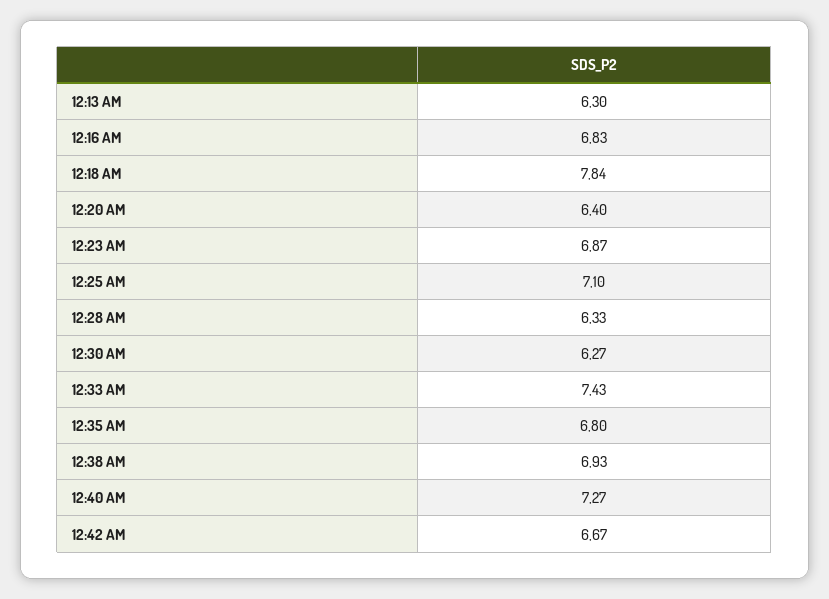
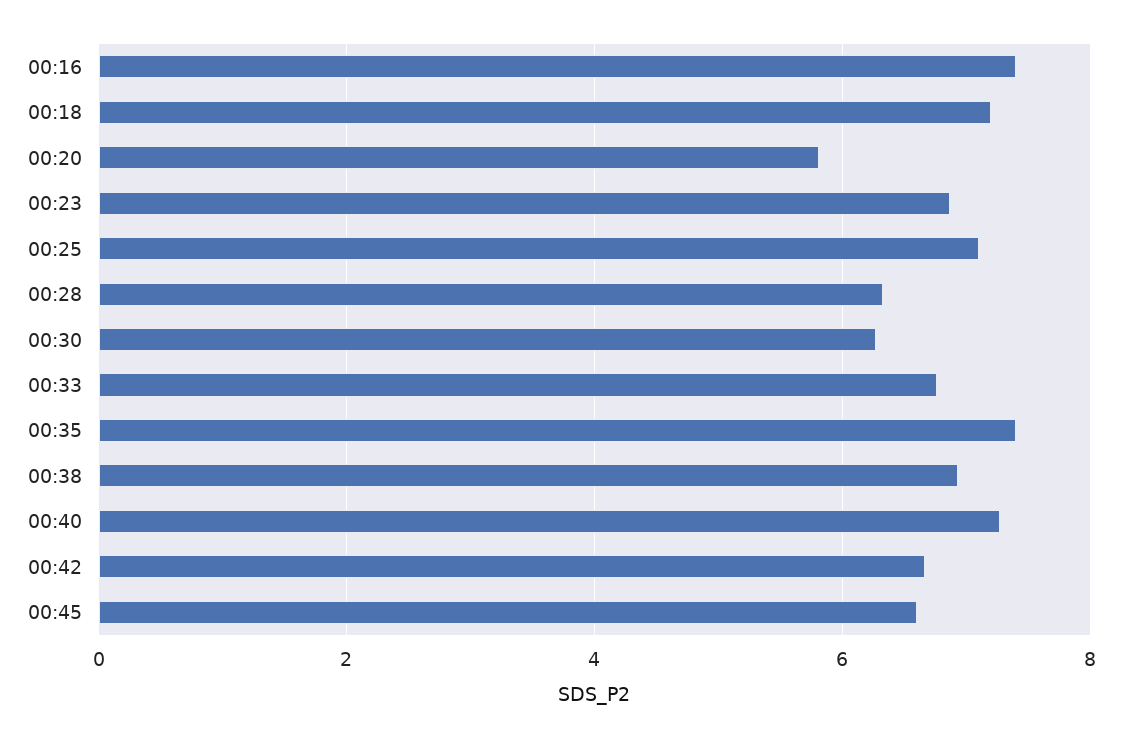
12:13 AM: 6.3 -> none
12:16 AM: 6.83 -> 7.4
12:18 AM: 7.84 -> 7.2
12:20 AM: 6.4 -> 5.8
12:33 AM: 7.43 -> 6.8
12:35 AM: 6.8 -> 7.4
00:45: none -> 6.6

